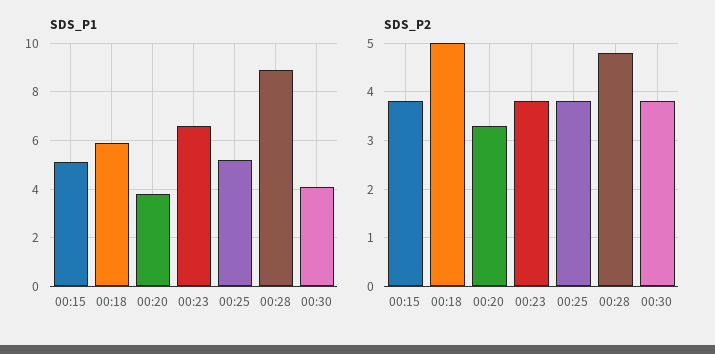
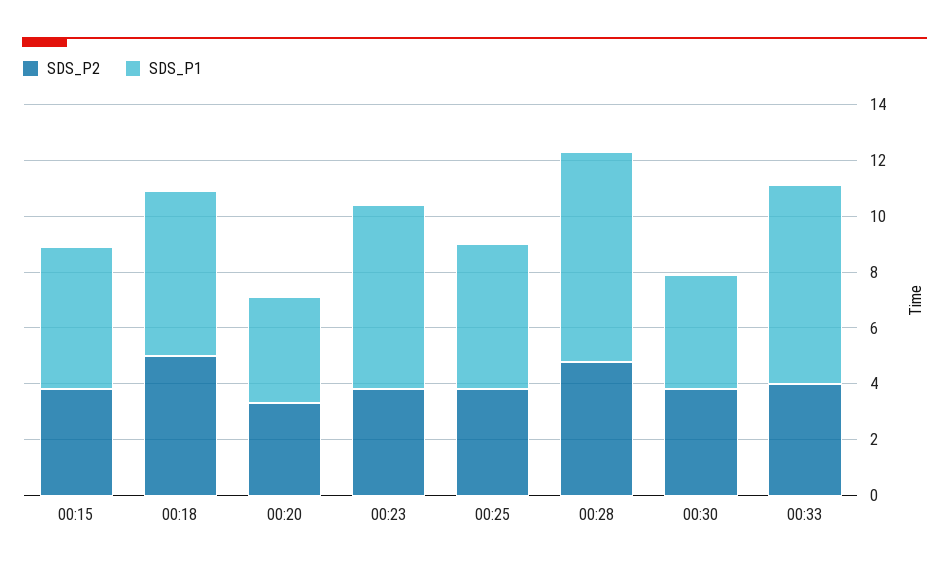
SDS_P1, 00:28: 9 -> 7.5
SDS_P2, 00:33: none -> 4
SDS_P1, 00:33: none -> 7

